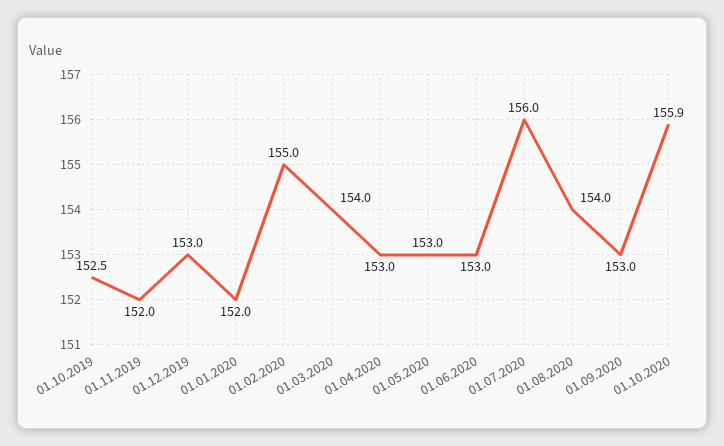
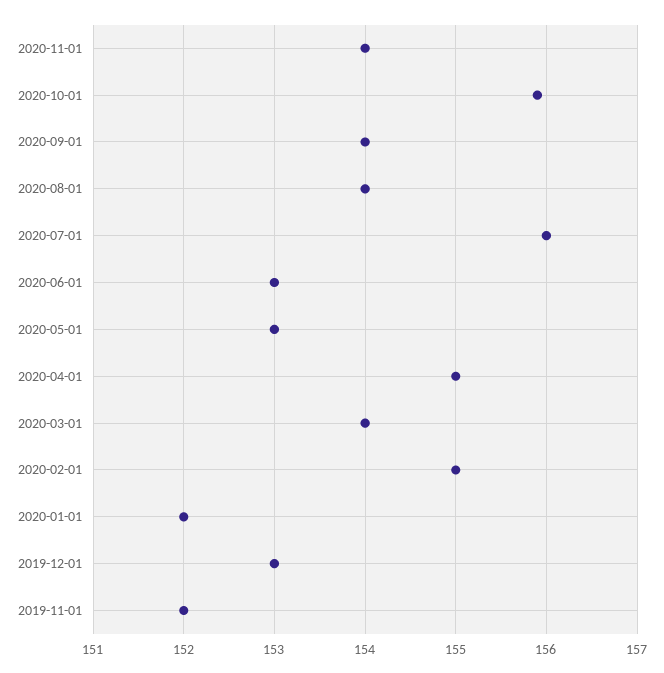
01.10.2019: 152.5 -> none
01.04.2020: 153 -> 155
01.09.2020: 153 -> 154
2020-11-01: none -> 154

